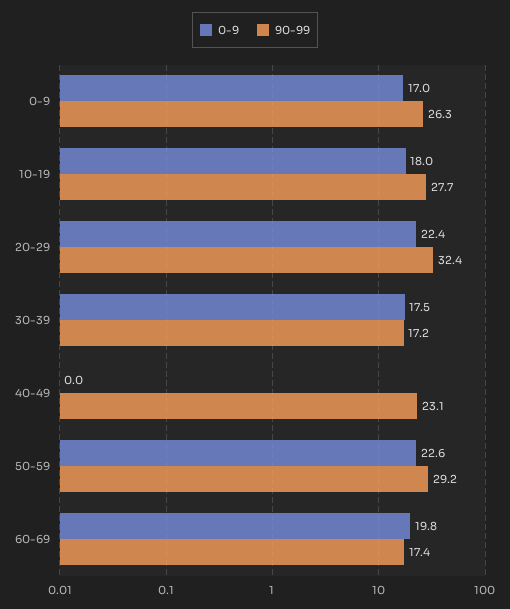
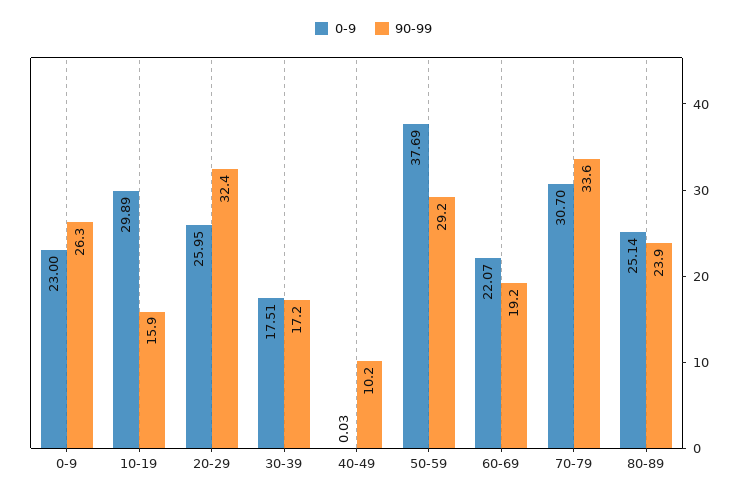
0-9, 0-9: 17 -> 23
0-9, 10-19: 18 -> 29.89
90-99, 10-19: 27.7 -> 15.9
0-9, 20-29: 22.4 -> 25.95
90-99, 40-49: 23.1 -> 10.2
0-9, 50-59: 22.6 -> 37.69
0-9, 60-69: 19.8 -> 22.07
90-99, 60-69: 17.4 -> 19.2
0-9, 70-79: none -> 30.7
90-99, 70-79: none -> 33.6
0-9, 80-89: none -> 25.14
90-99, 80-89: none -> 23.9

